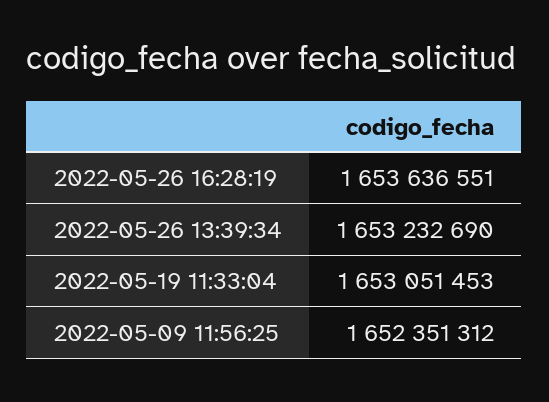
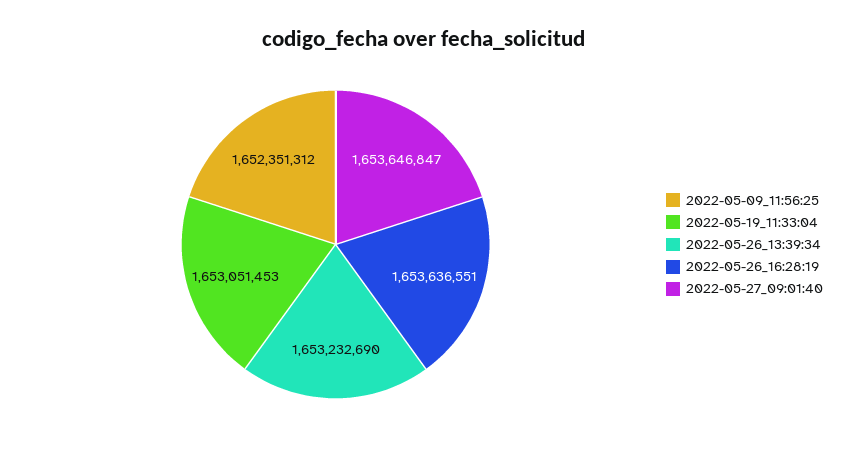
2022-05-27_09:01:40: none -> 1653646847

